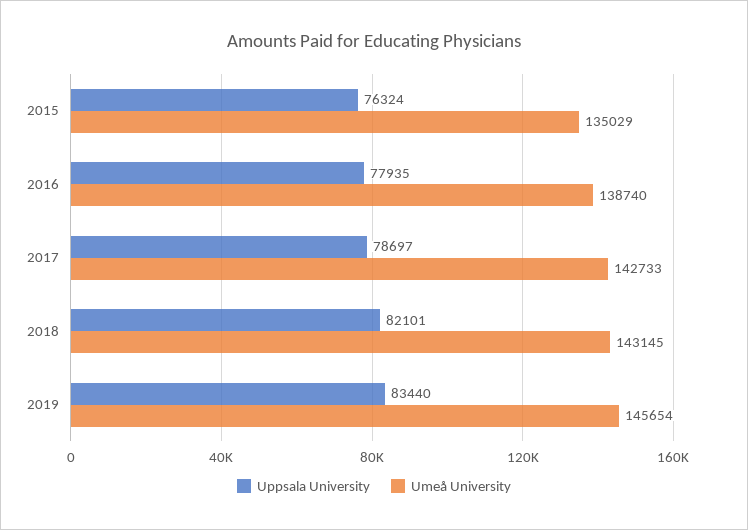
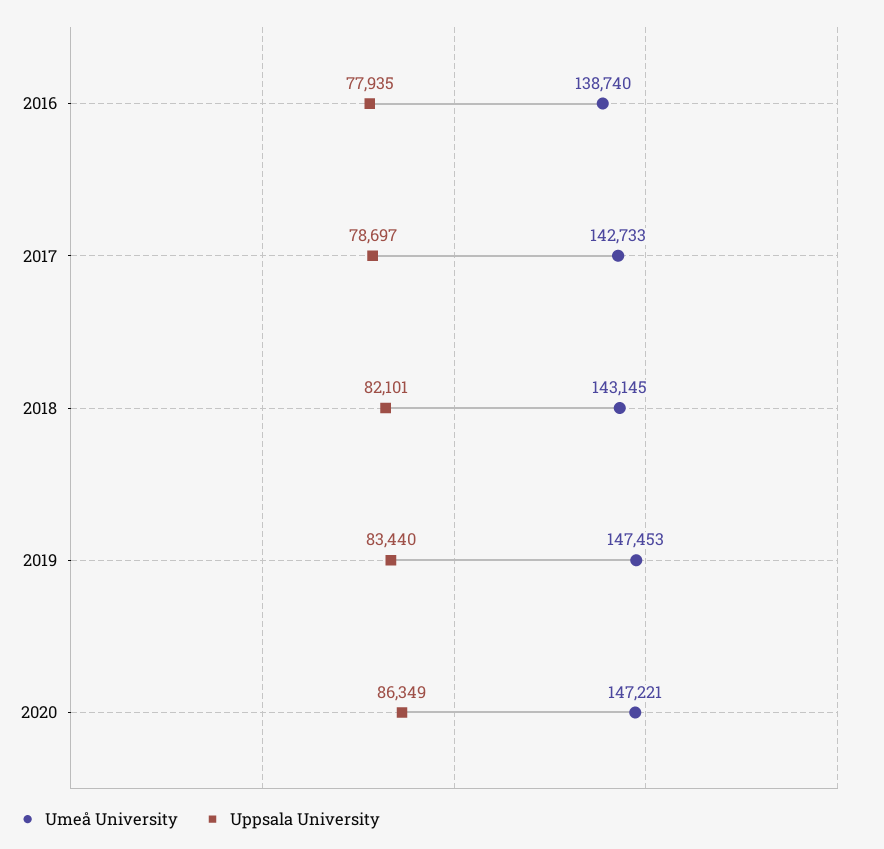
Uppsala University, 2015: 76324 -> none
Umeå University, 2015: 135029 -> none
Umeå University, 2019: 145654 -> 147453
Umeå University, 2020: none -> 147221
Uppsala University, 2020: none -> 86349

